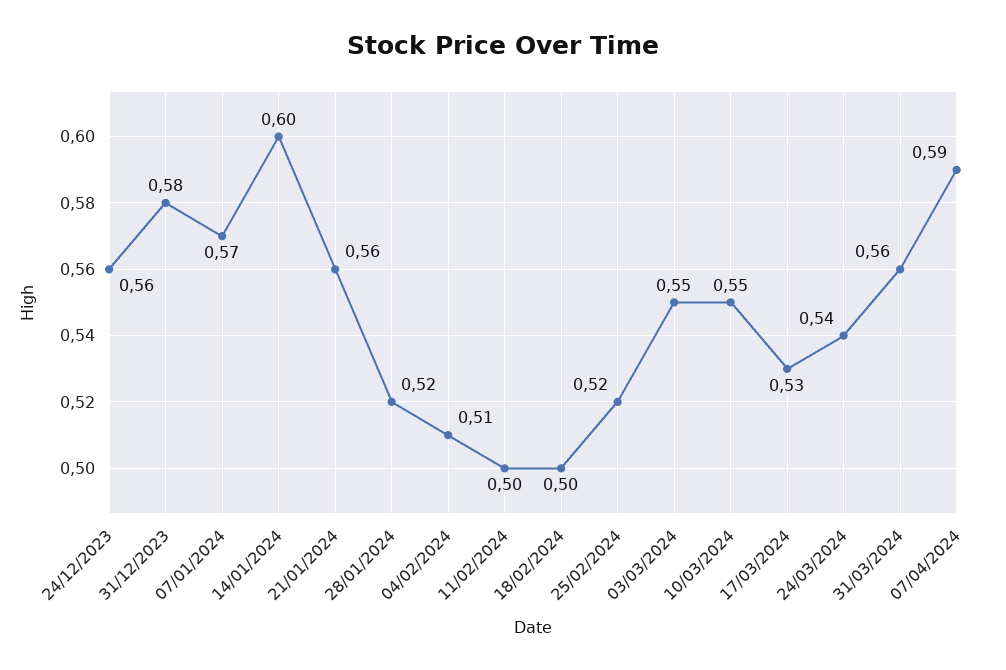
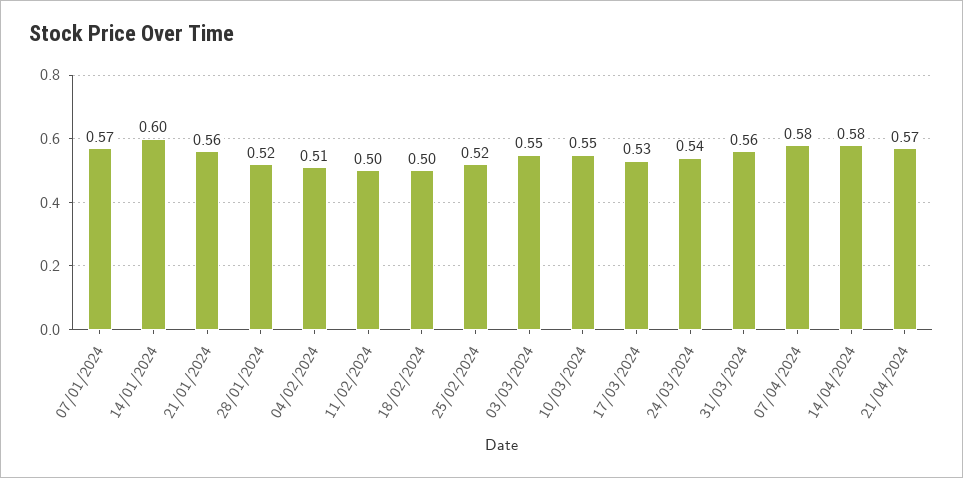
24/12/2023: 0.56 -> none
31/12/2023: 0.58 -> none
07/04/2024: 0.59 -> 0.58
14/04/2024: none -> 0.58
21/04/2024: none -> 0.57

